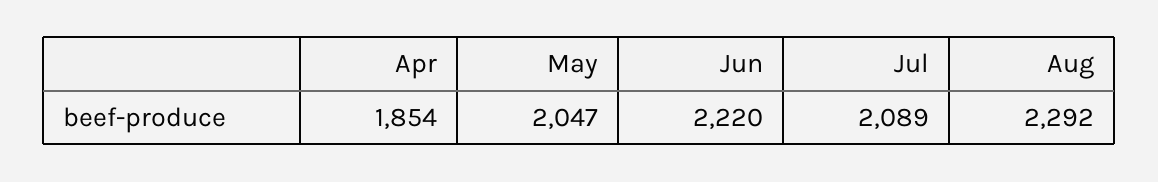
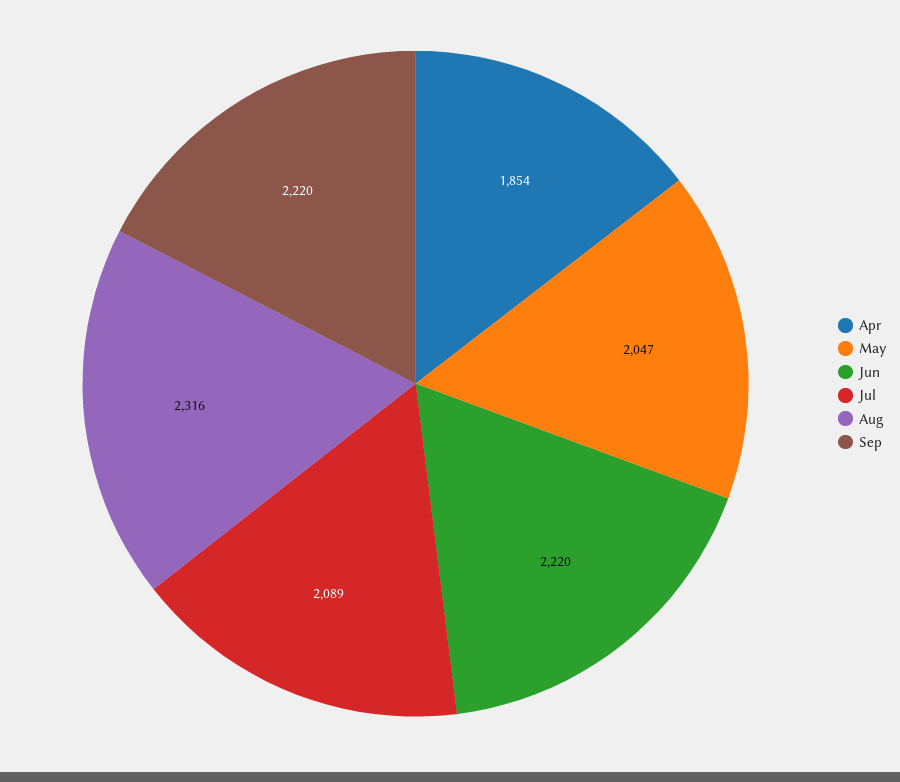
Aug: 2292 -> 2316
Sep: none -> 2220

